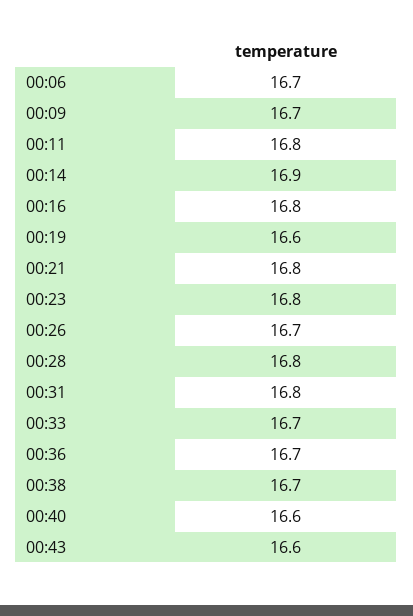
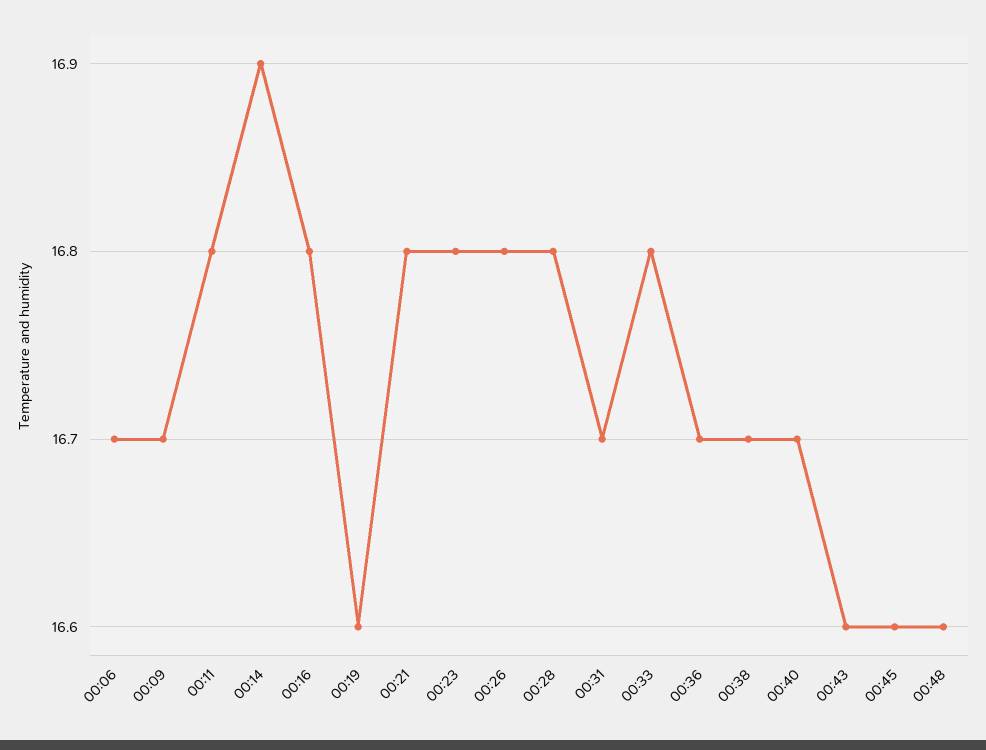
00:26: 16.7 -> 16.8
00:31: 16.8 -> 16.7
00:33: 16.7 -> 16.8
00:40: 16.6 -> 16.7
00:45: none -> 16.6
00:48: none -> 16.6

